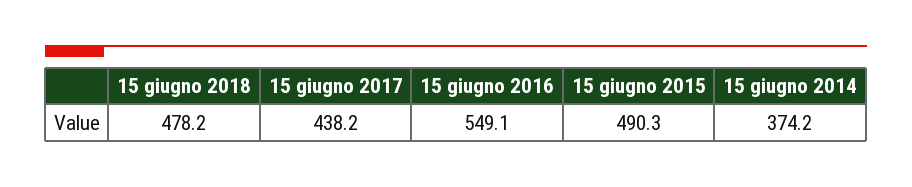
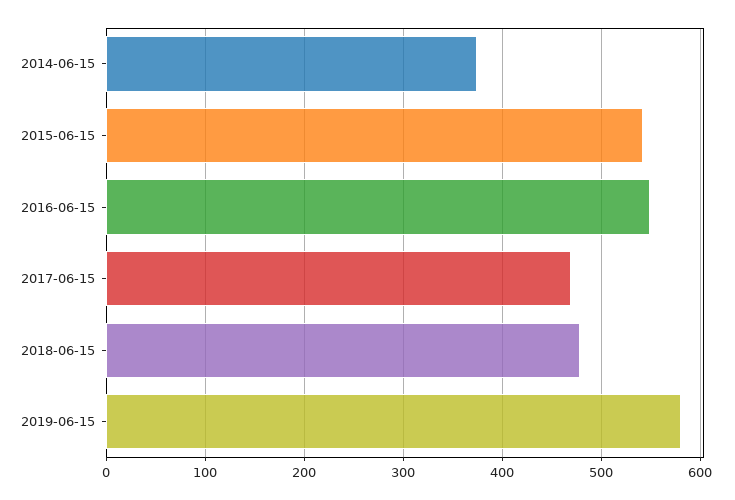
15 giugno 2017: 438.2 -> 470
15 giugno 2015: 490.3 -> 540
2019-06-15: none -> 580

